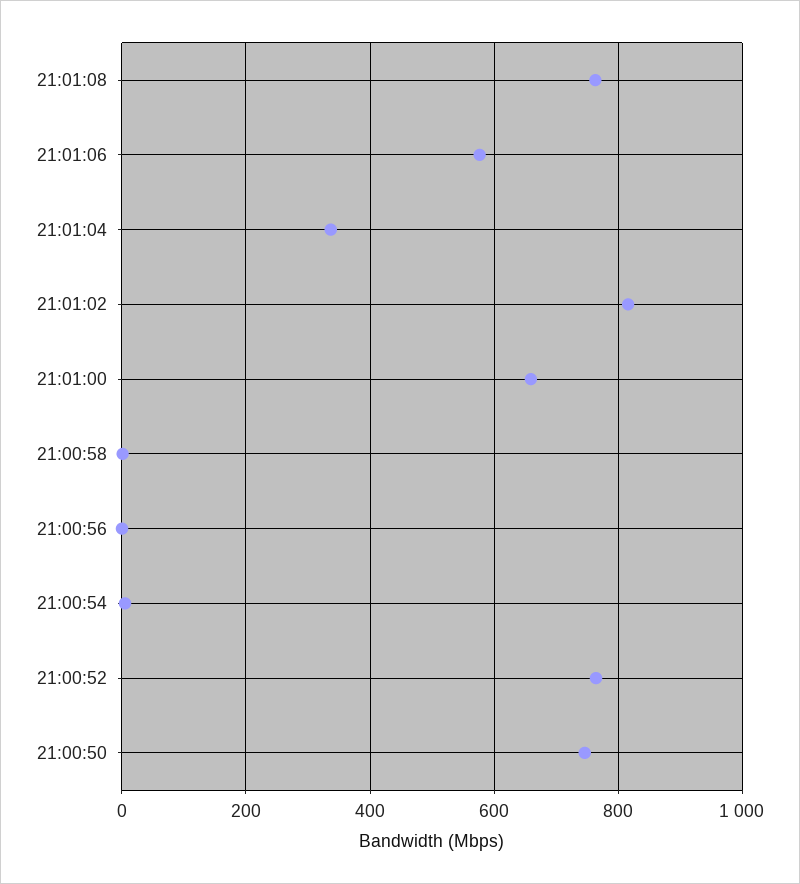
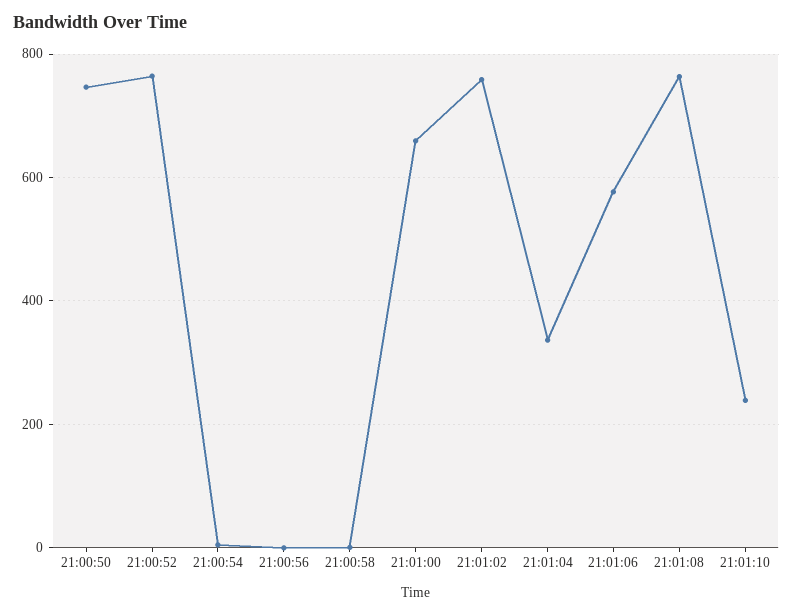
21:01:02: 820 -> 760
21:01:10: none -> 240

